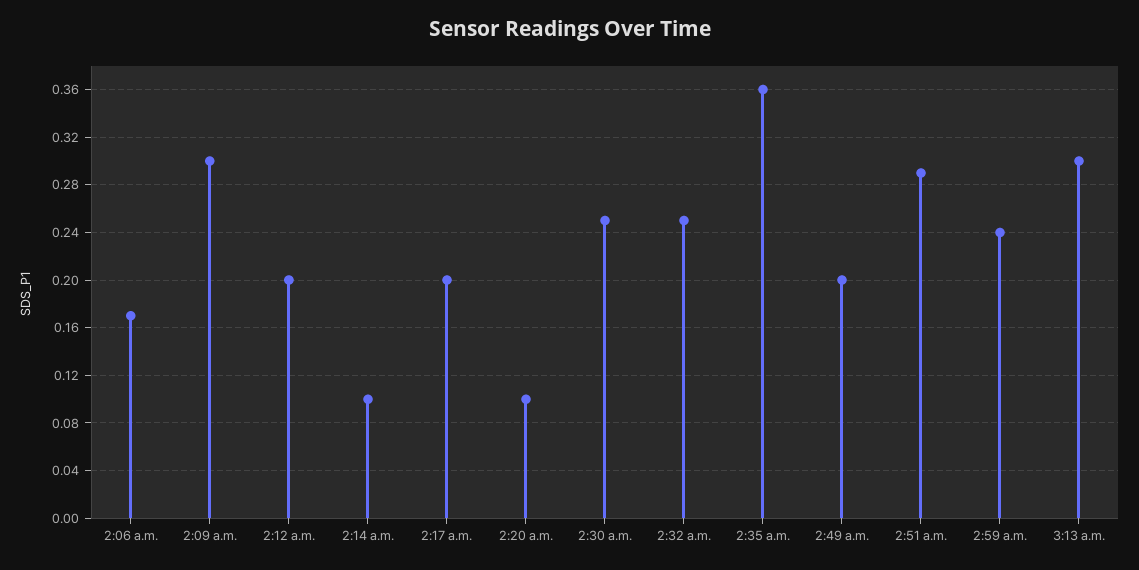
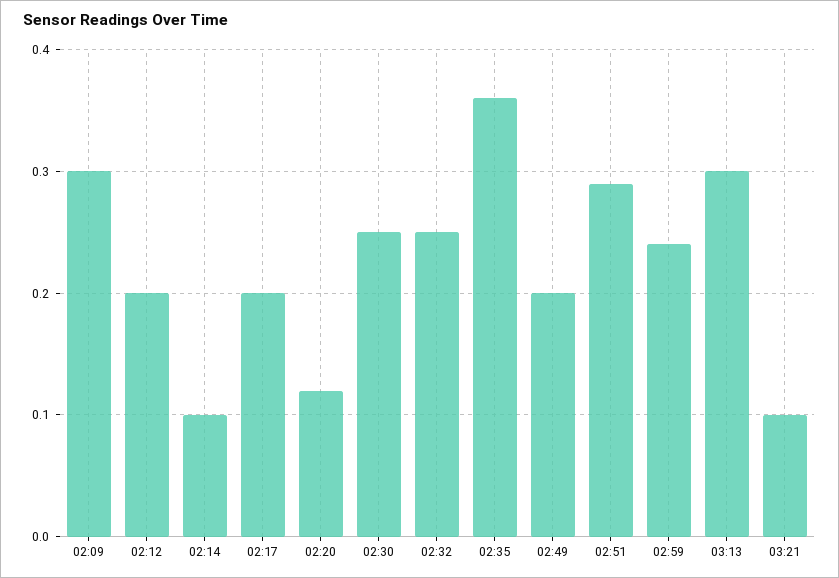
2:06 a.m.: 0.17 -> none
2:20 a.m.: 0.1 -> 0.12
03:21: none -> 0.1

